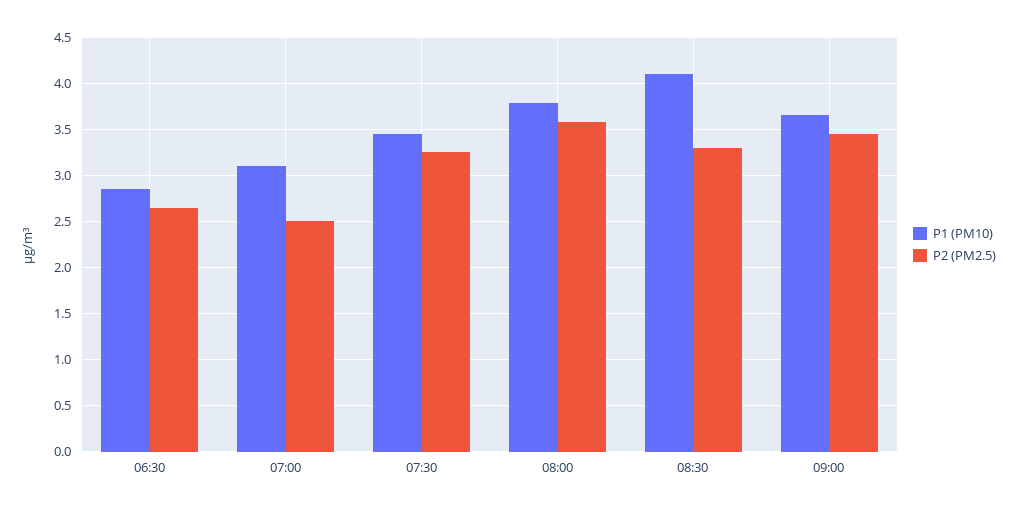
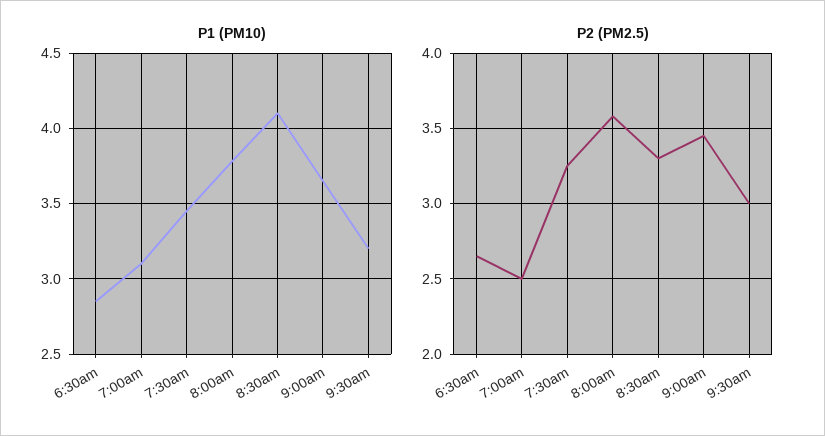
P1 (PM10), 9:30am: none -> 3.2
P2 (PM2.5), 9:30am: none -> 3

